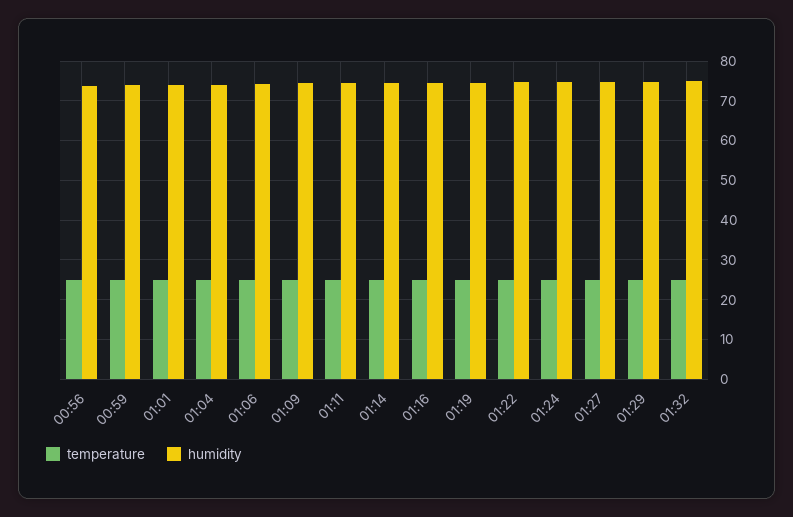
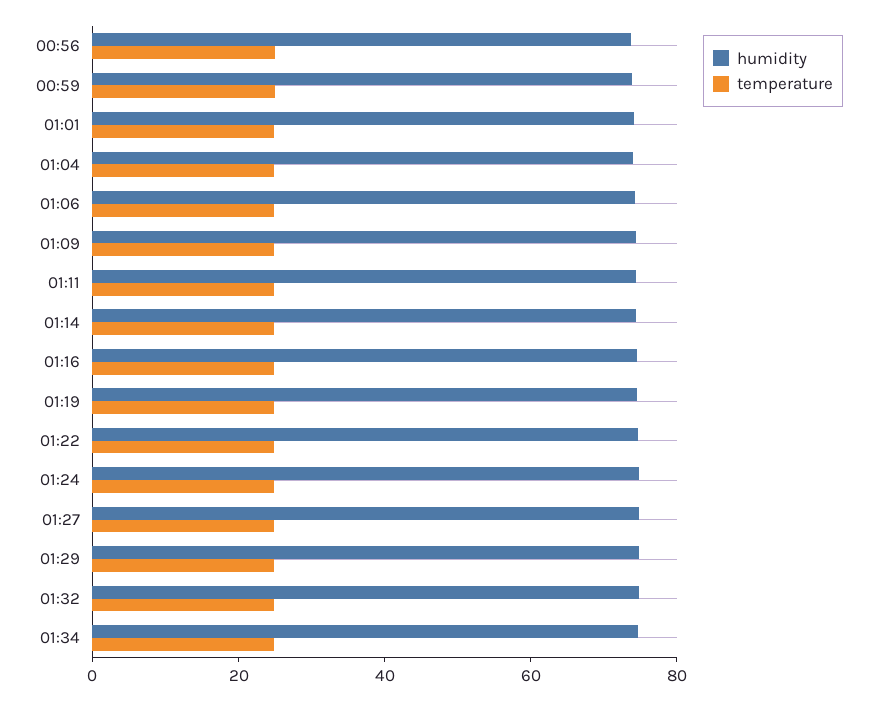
humidity, 01:34: none -> 75
temperature, 01:34: none -> 25

